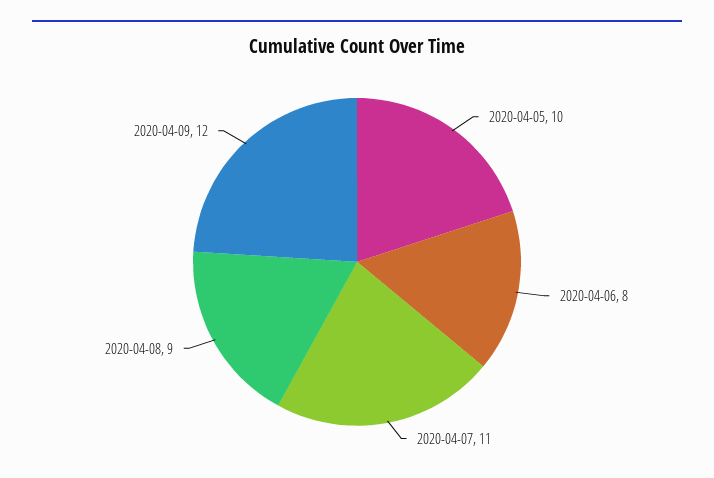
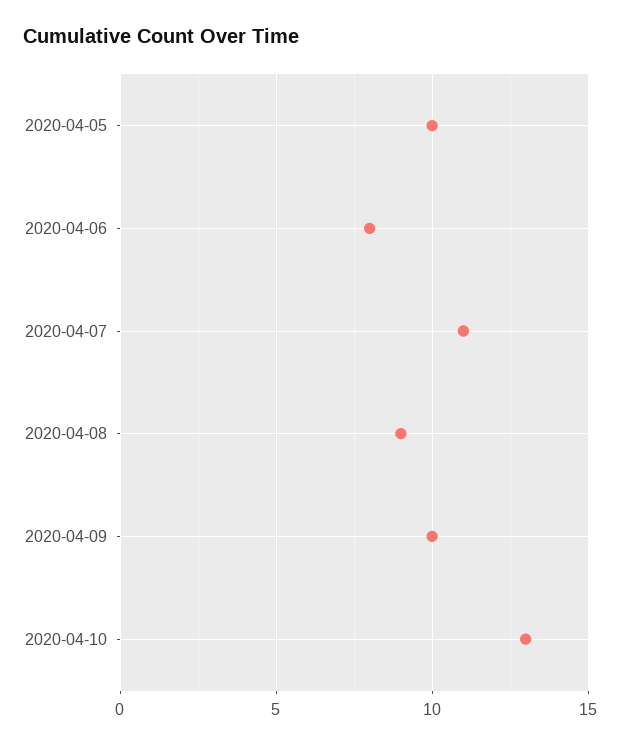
2020-04-09: 12 -> 10
2020-04-10: none -> 13

